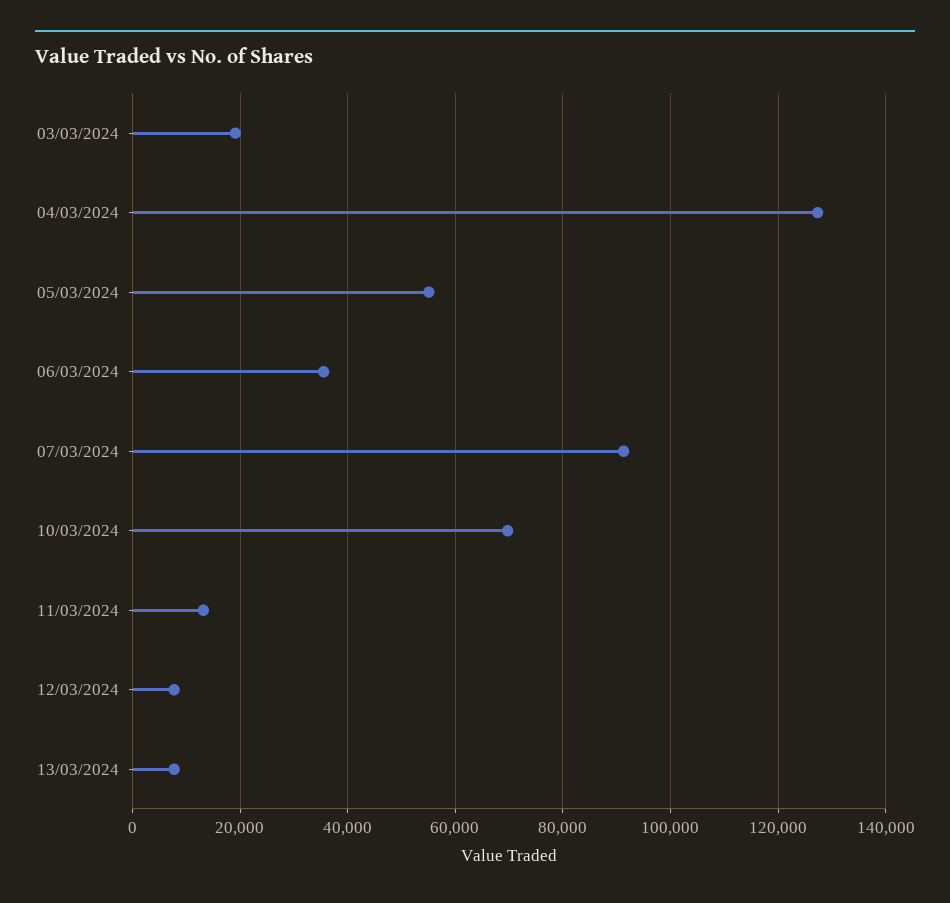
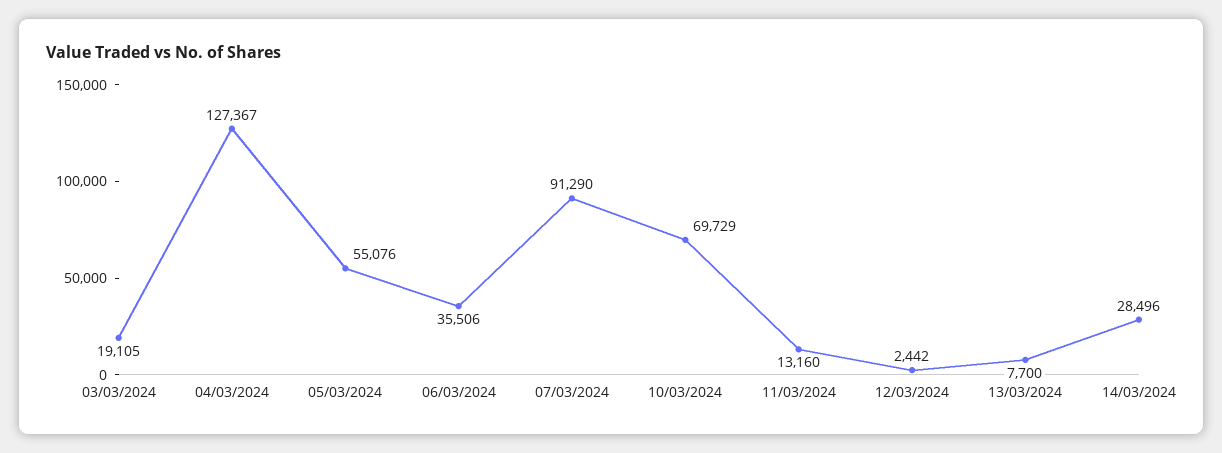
12/03/2024: 8000 -> 2442
14/03/2024: none -> 28496

